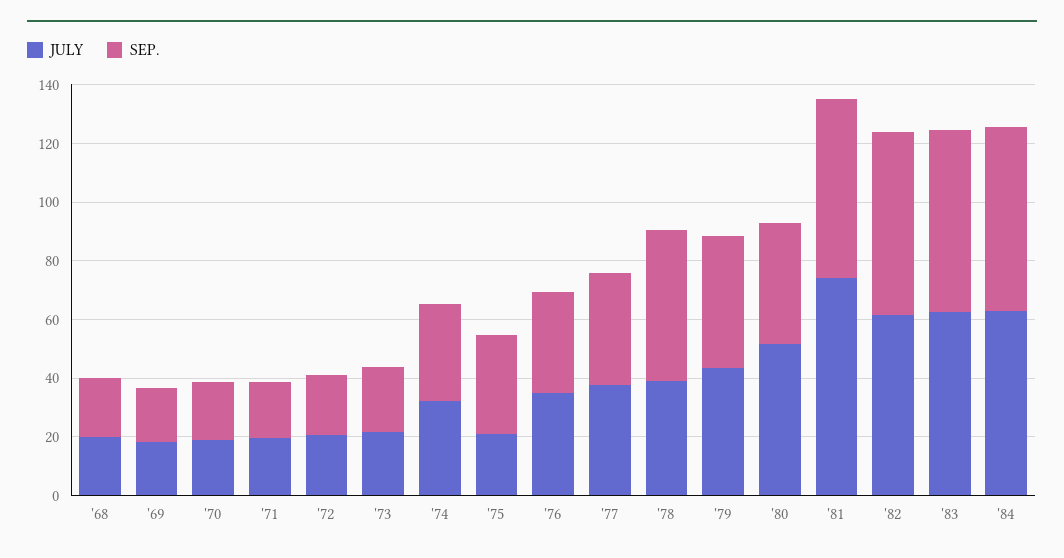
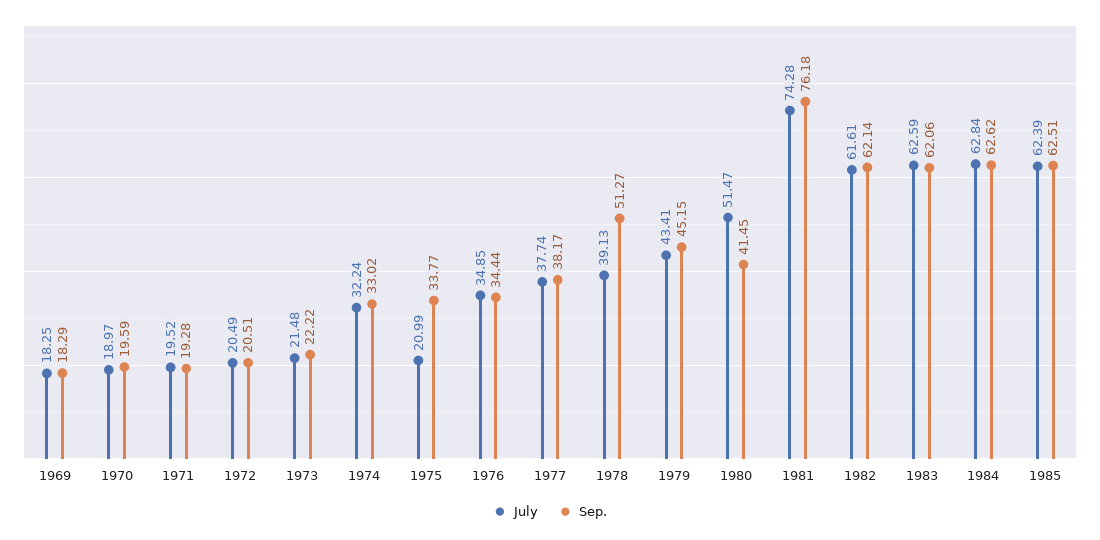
JULY, '68: 20 -> none
SEP., '68: 20 -> none
SEP., '81: 60 -> 76.18
JULY, 1985: none -> 62.39
SEP., 1985: none -> 62.51

